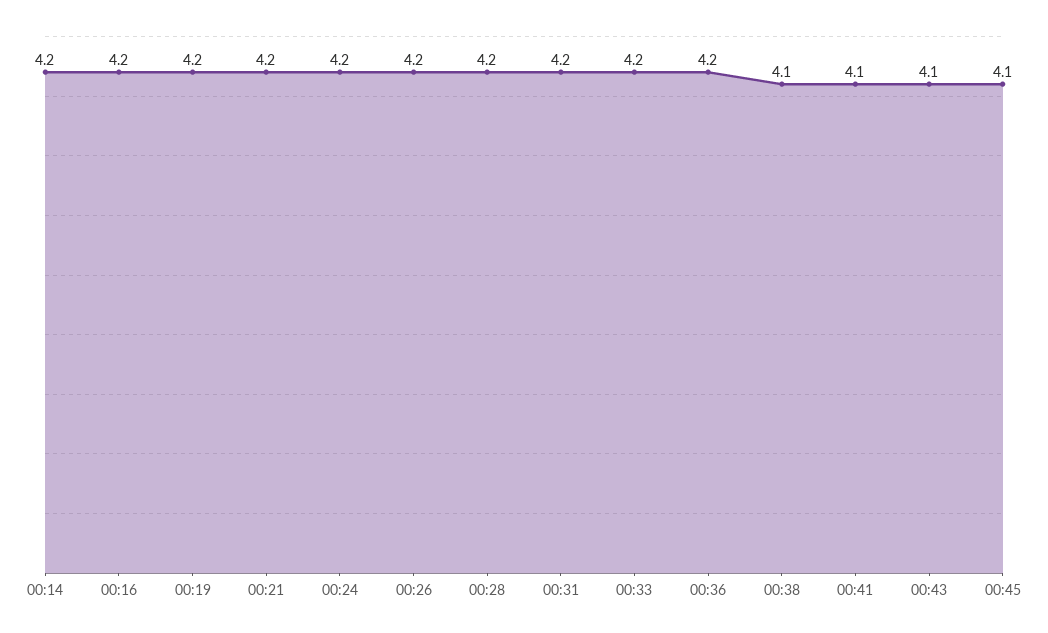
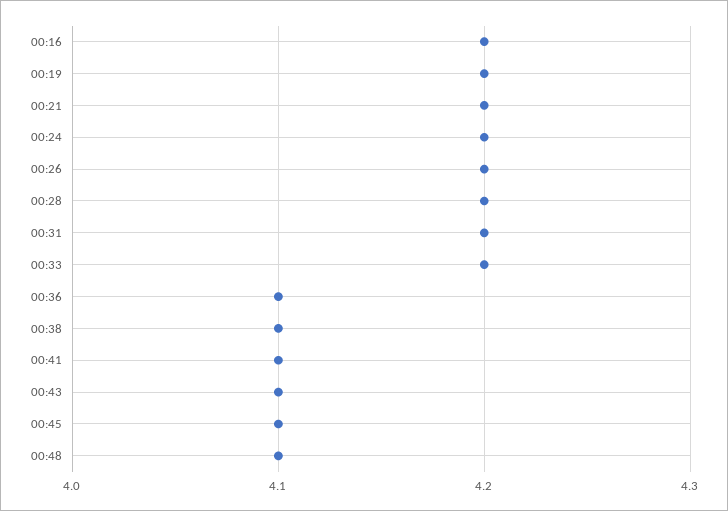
00:14: 4.2 -> none
00:36: 4.2 -> 4.1
00:48: none -> 4.1

